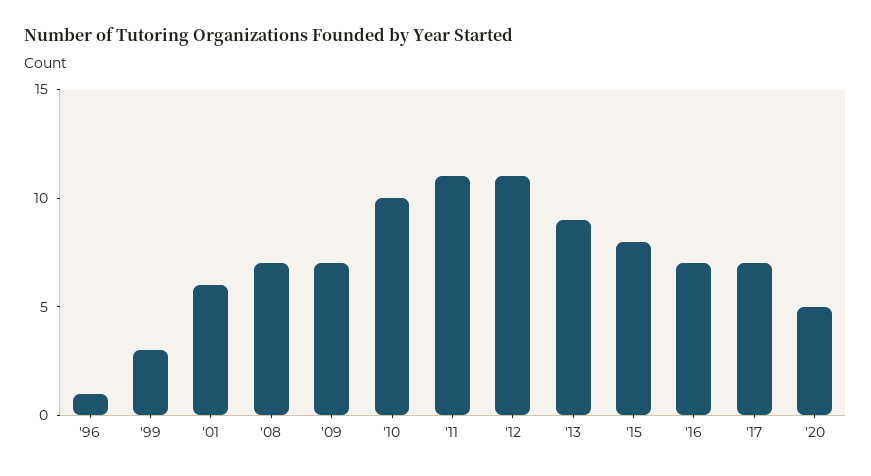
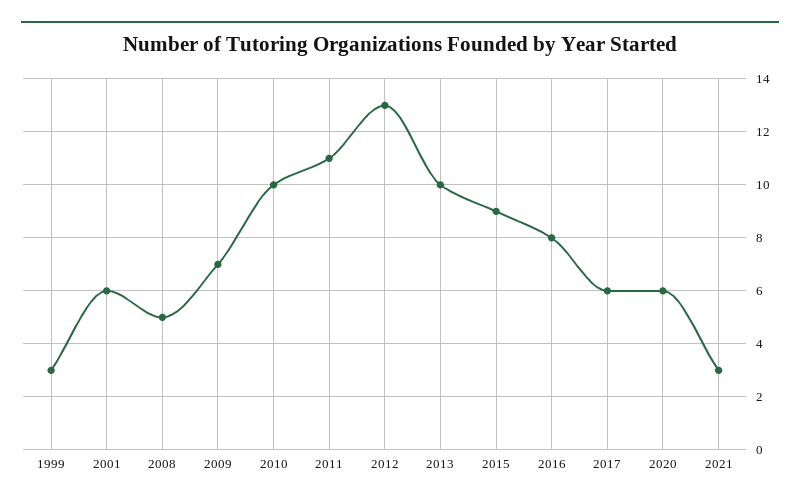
'96: 1 -> none
'08: 7 -> 5
'12: 11 -> 13
'13: 9 -> 10
'15: 8 -> 9
'16: 7 -> 8
'17: 7 -> 6
'20: 5 -> 6
2021: none -> 3

